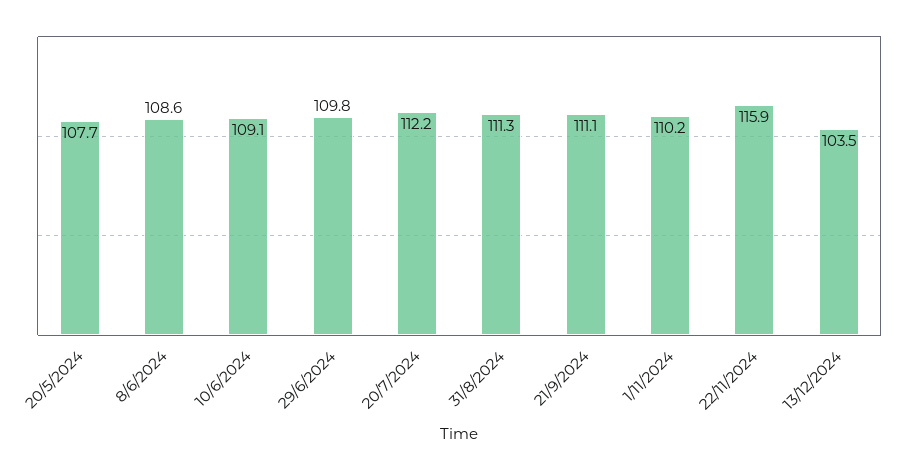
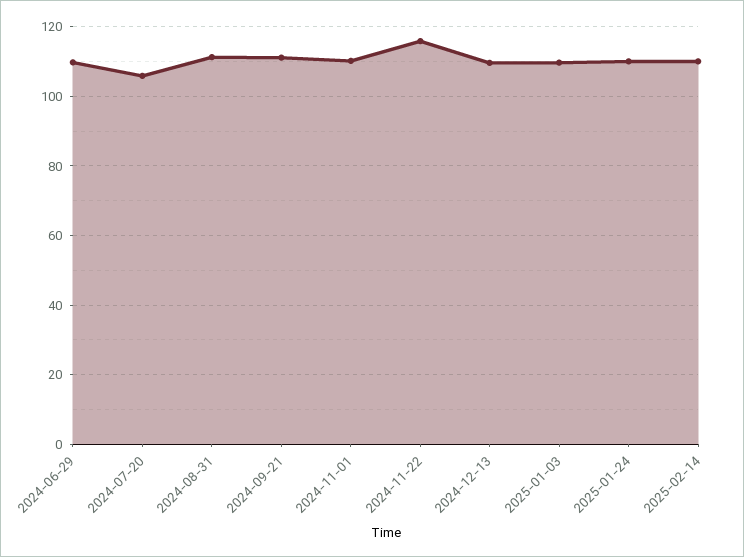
20/5/2024: 107.7 -> none
8/6/2024: 108.6 -> none
10/6/2024: 109.1 -> none
20/7/2024: 112.2 -> 106
13/12/2024: 103.5 -> 110
2025-01-03: none -> 110
2025-01-24: none -> 110
2025-02-14: none -> 110

